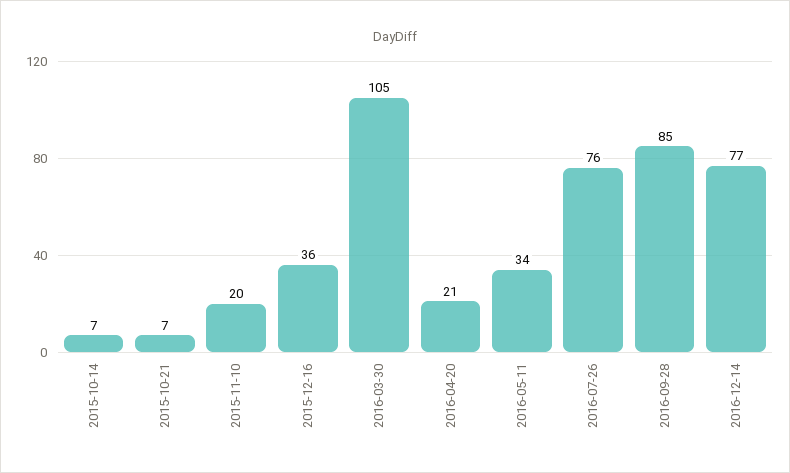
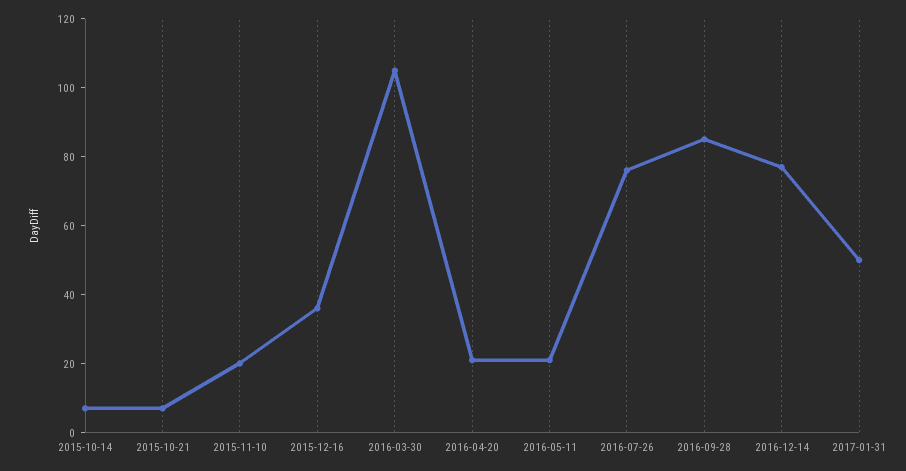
2016-05-11: 34 -> 20
2017-01-31: none -> 50

